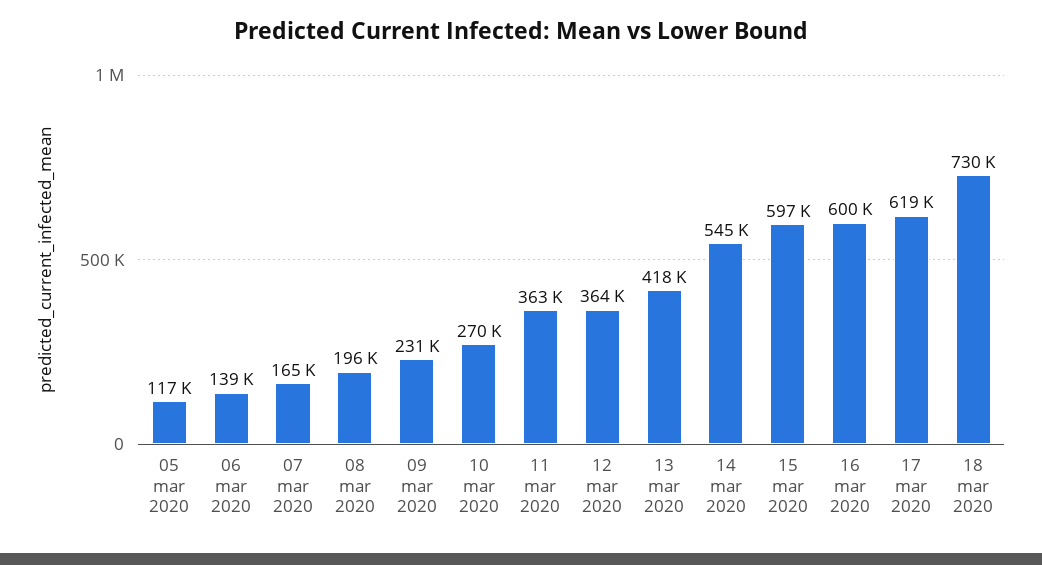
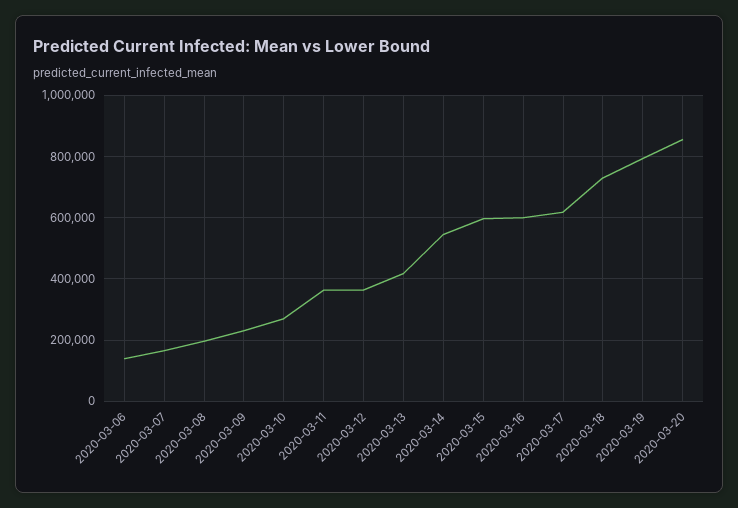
05 mar 2020: 117000 -> none
2020-03-19: none -> 800000
2020-03-20: none -> 860000

